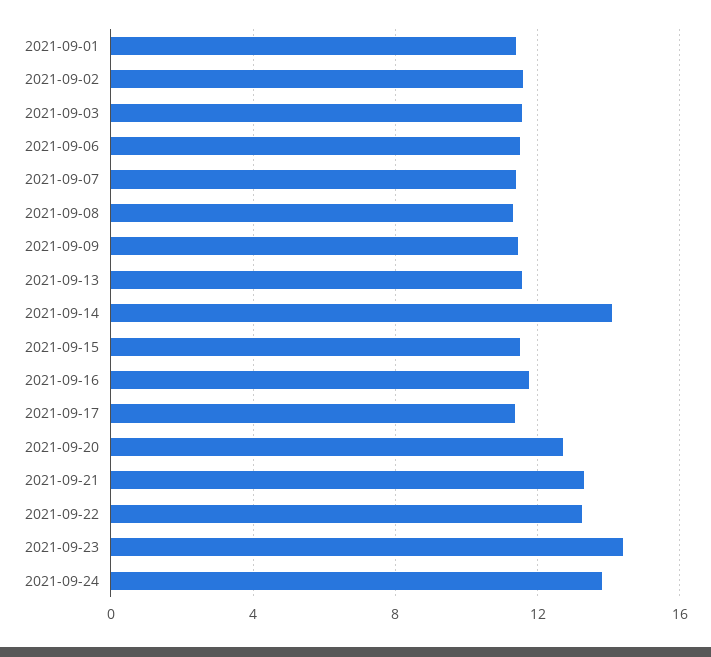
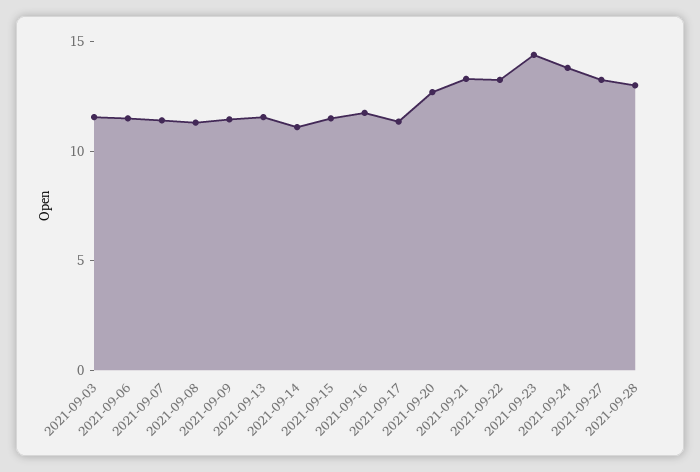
2021-09-01: 11.5 -> none
2021-09-02: 11.5 -> none
2021-09-14: 14 -> 11
2021-09-27: none -> 13
2021-09-28: none -> 13

